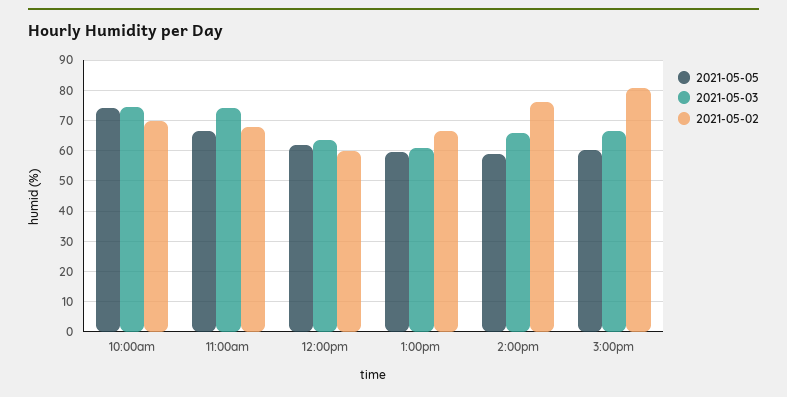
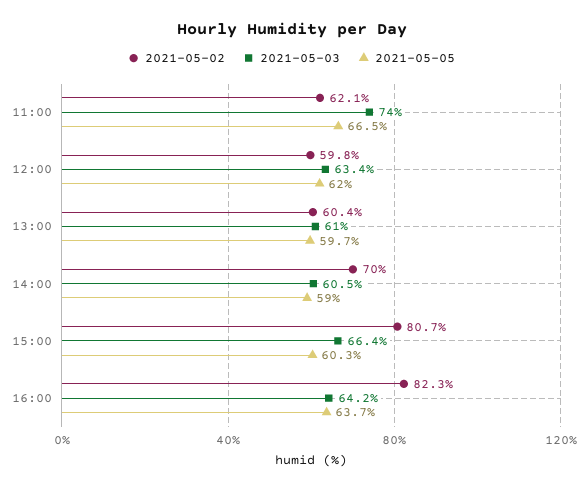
2021-05-05, 10:00am: 74 -> none
2021-05-03, 10:00am: 74 -> none
2021-05-02, 10:00am: 70 -> none
2021-05-02, 11:00am: 68 -> 62.1
2021-05-02, 1:00pm: 66 -> 60.4
2021-05-03, 2:00pm: 66 -> 60.5
2021-05-02, 2:00pm: 76 -> 70
2021-05-02, 16:00: none -> 82.3
2021-05-03, 16:00: none -> 64.2
2021-05-05, 16:00: none -> 63.7

